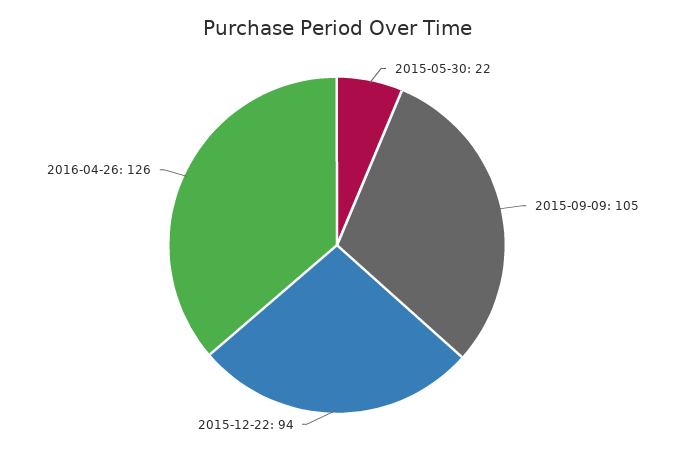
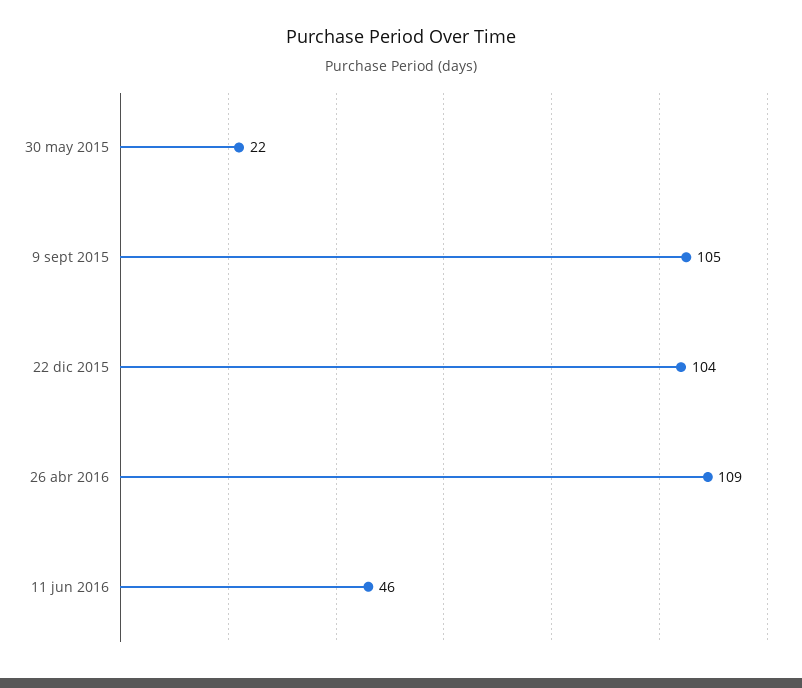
2015-12-22: 94 -> 104
2016-04-26: 126 -> 109
11 jun 2016: none -> 46

